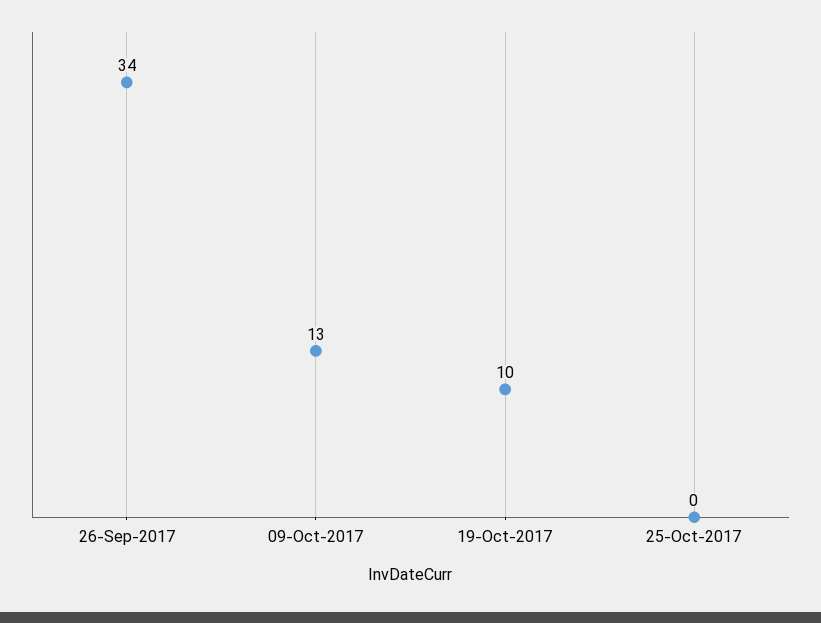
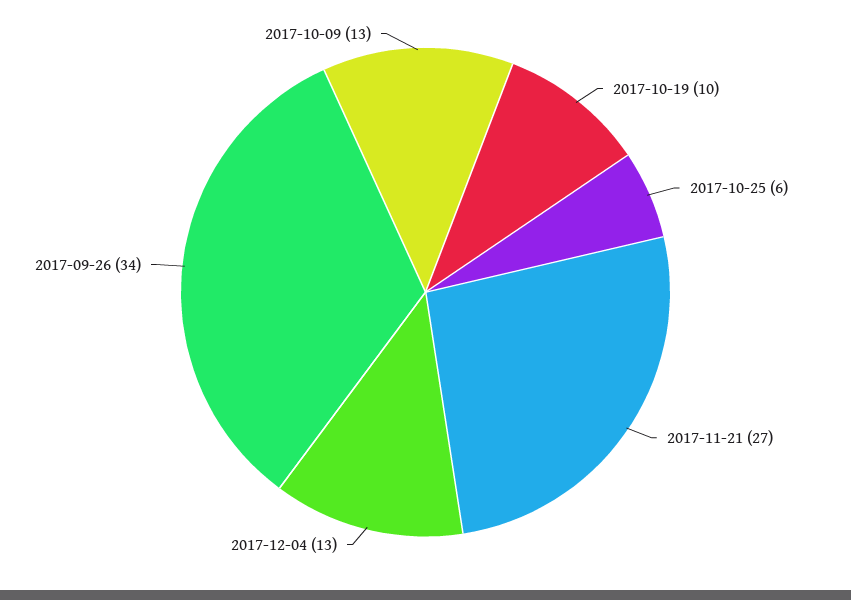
25-Oct-2017: 0 -> 6
2017-11-21: none -> 27
2017-12-04: none -> 13

